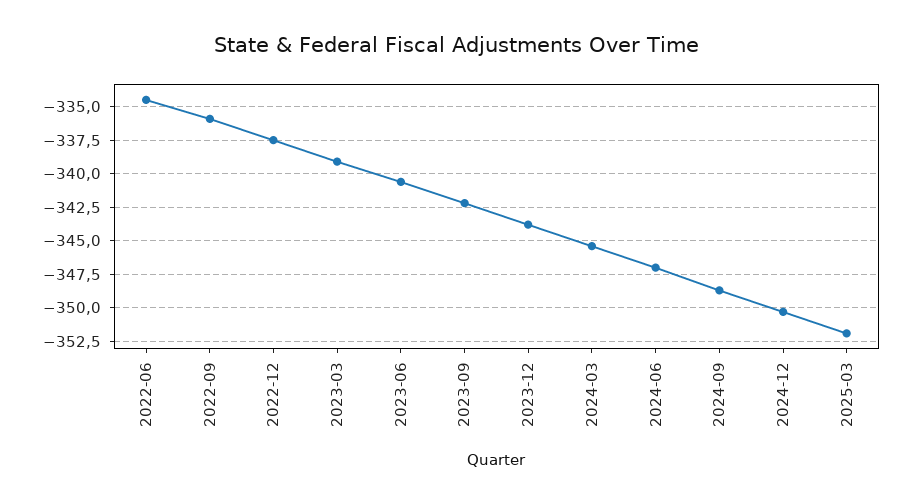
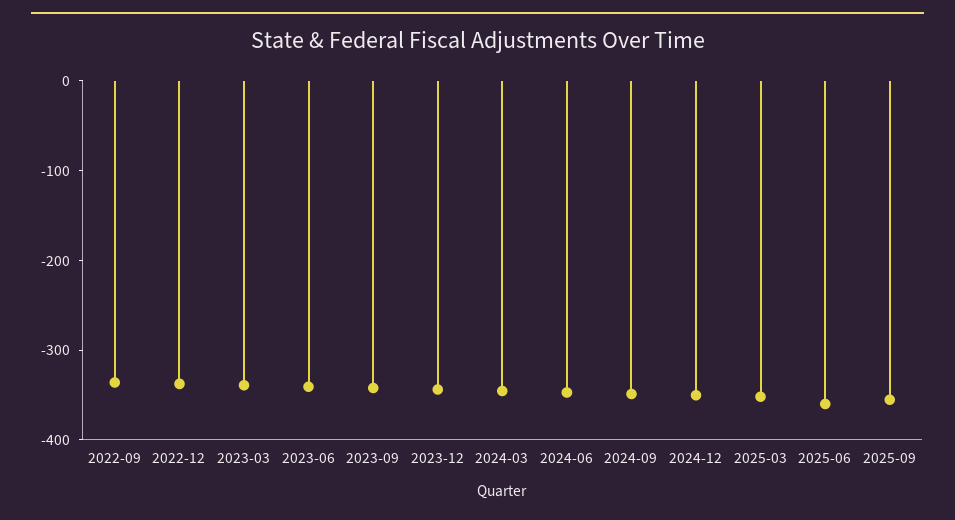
2022-06: -334.5 -> none
2025-06: none -> -360
2025-09: none -> -360

